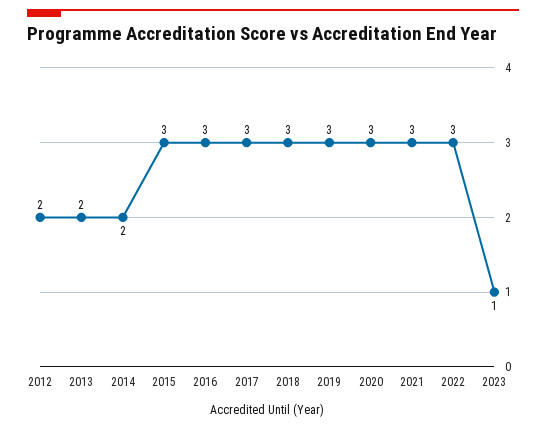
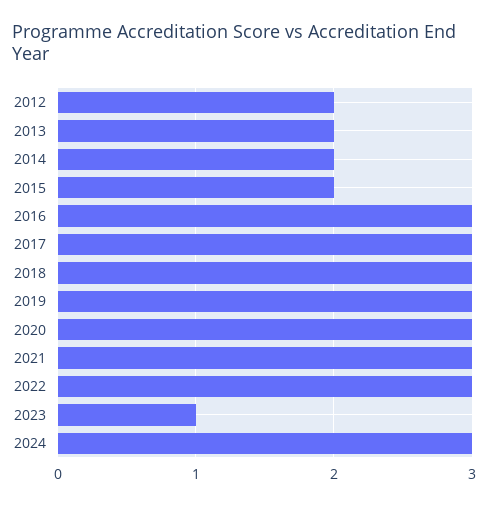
2015: 3 -> 2
2024: none -> 3

